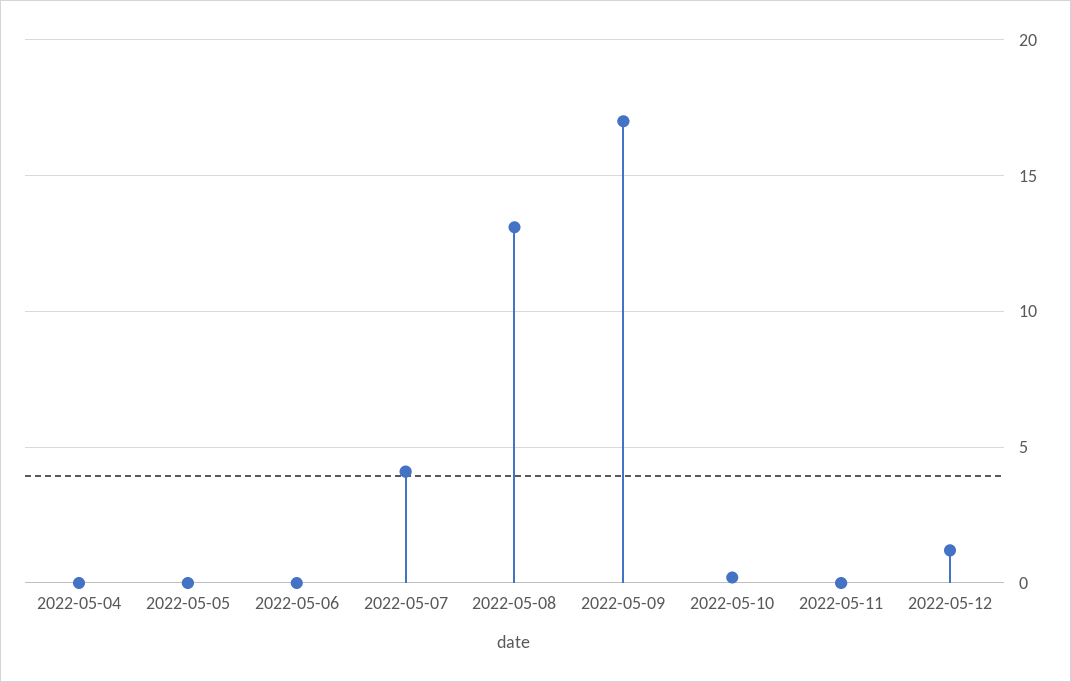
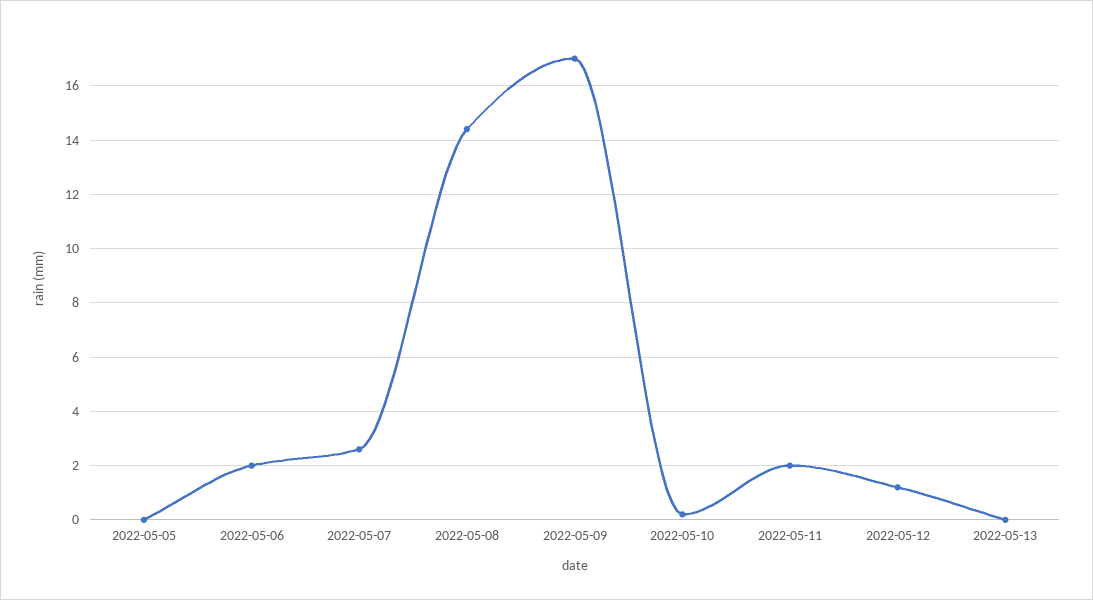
2022-05-04: 0 -> none
2022-05-06: 0 -> 2
2022-05-07: 4 -> 2.5
2022-05-08: 13 -> 14.5
2022-05-11: 0 -> 2
2022-05-13: none -> 0

